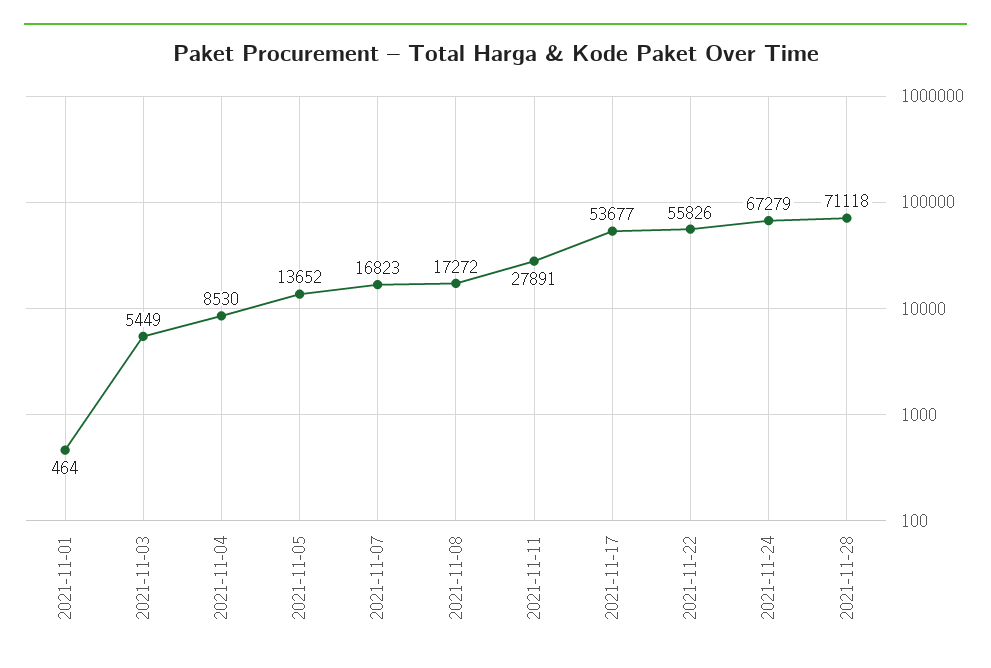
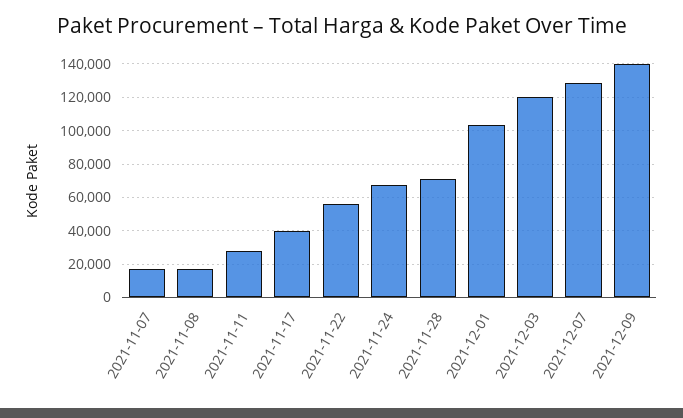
2021-11-01: 464 -> none
2021-11-03: 5449 -> none
2021-11-04: 8530 -> none
2021-11-05: 13652 -> none
2021-11-17: 53677 -> 40000
2021-12-01: none -> 105000
2021-12-03: none -> 120000
2021-12-07: none -> 130000
2021-12-09: none -> 140000

